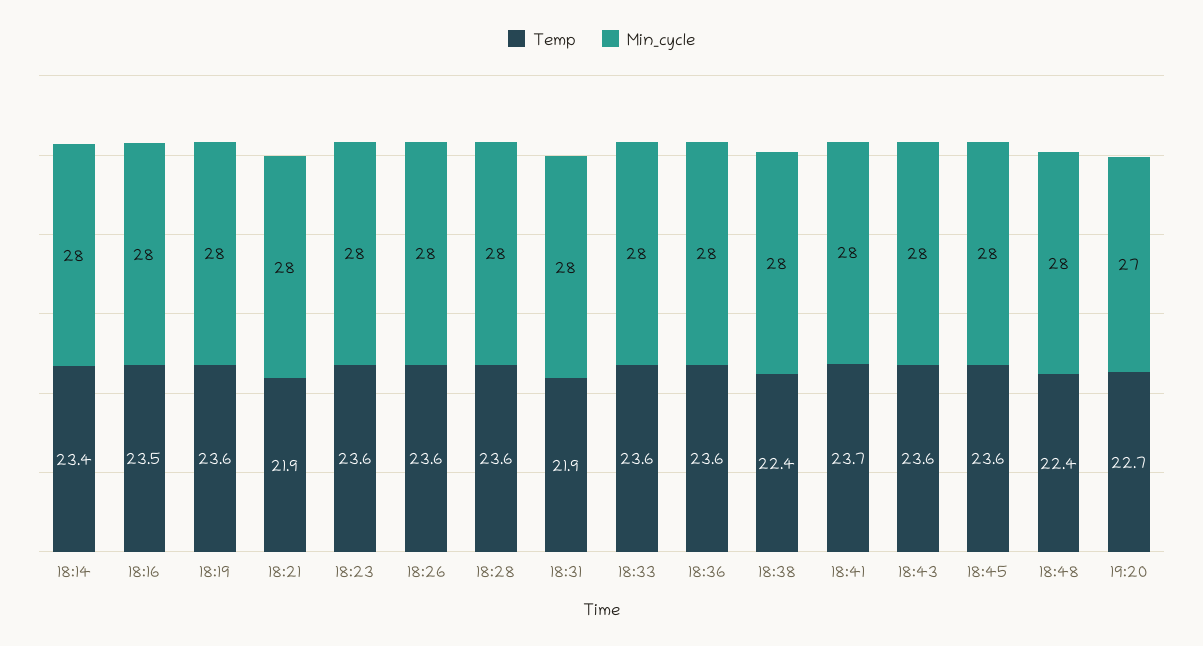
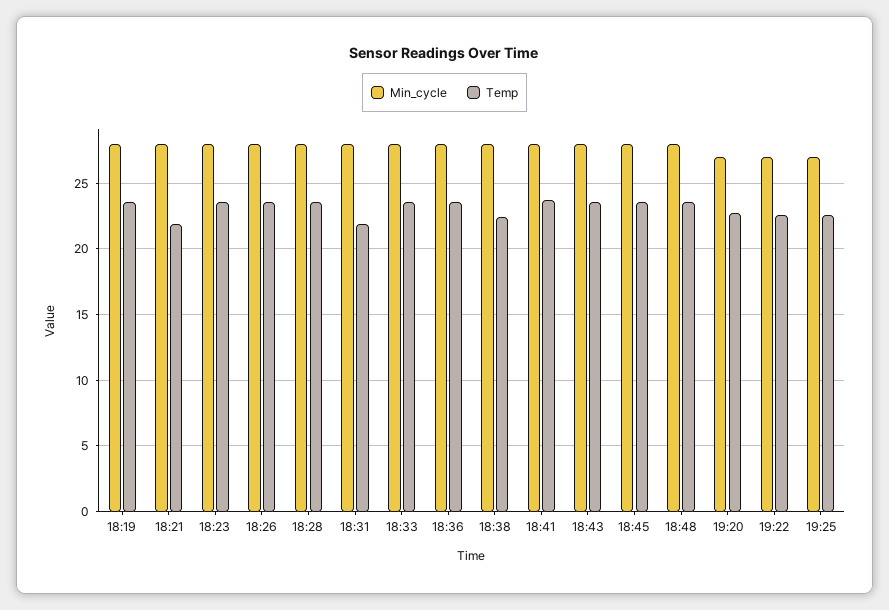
Temp, 18:14: 23.4 -> none
Min_cycle, 18:14: 28 -> none
Temp, 18:16: 23.5 -> none
Min_cycle, 18:16: 28 -> none
Temp, 18:48: 22.4 -> 23.5
Min_cycle, 19:22: none -> 27
Temp, 19:22: none -> 22.5
Min_cycle, 19:25: none -> 27
Temp, 19:25: none -> 22.5

